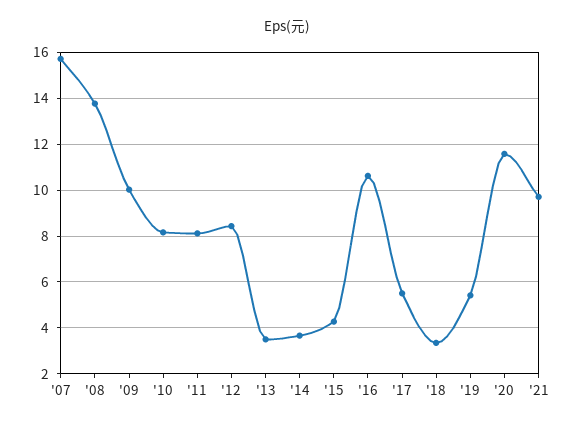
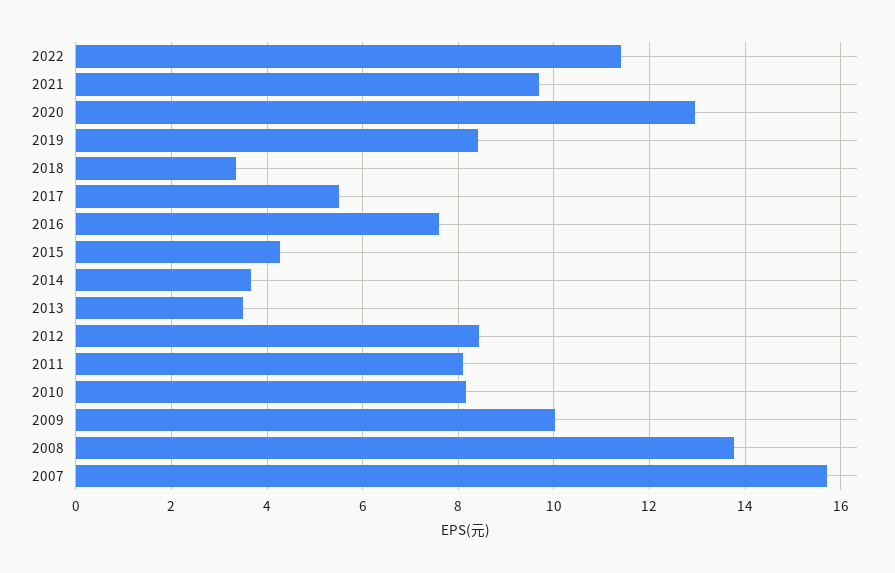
'16: 10.5 -> 7.6
'19: 5.5 -> 8.4
'20: 11.5 -> 13
2022: none -> 11.4

